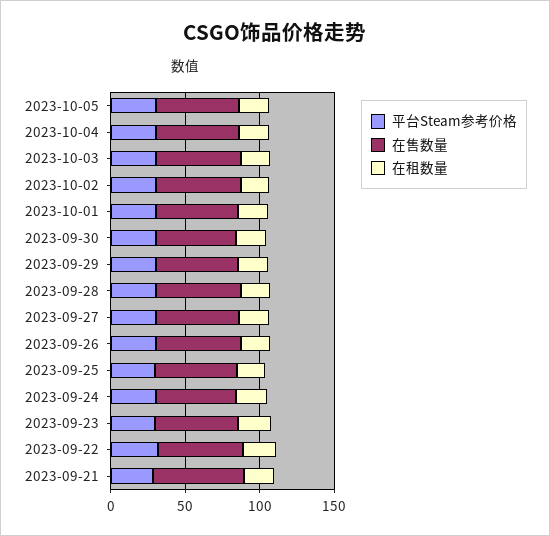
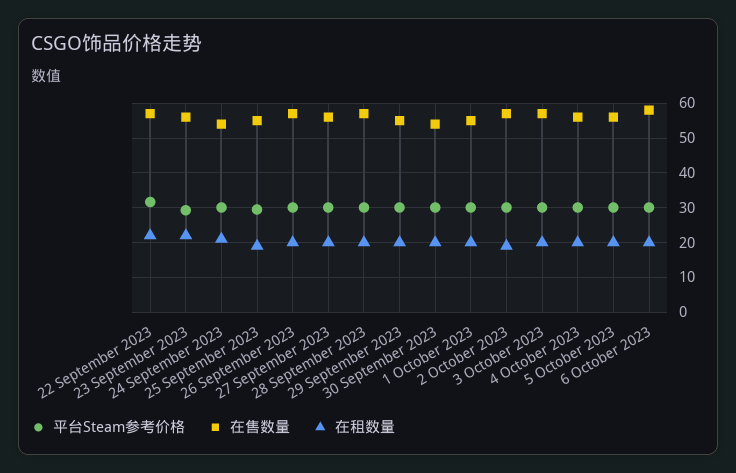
平台Steam参考价格, 2023-09-21: 30 -> none
在售数量, 2023-09-21: 60 -> none
在租数量, 2023-09-21: 20 -> none
平台Steam参考价格, 6 October 2023: none -> 30
在售数量, 6 October 2023: none -> 58
在租数量, 6 October 2023: none -> 20

